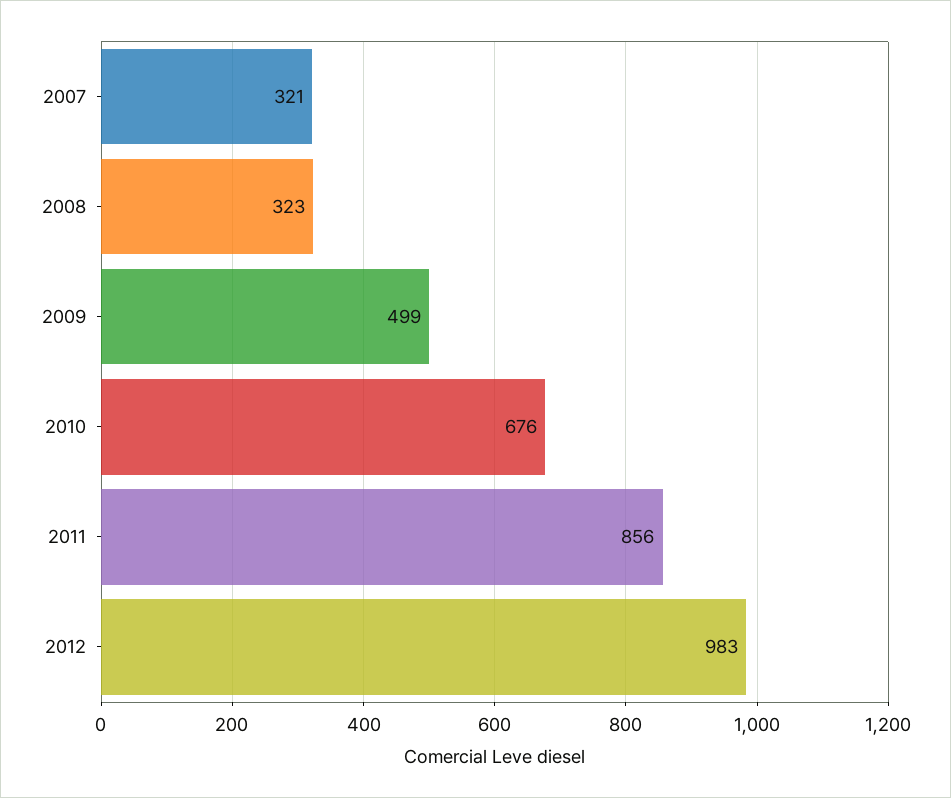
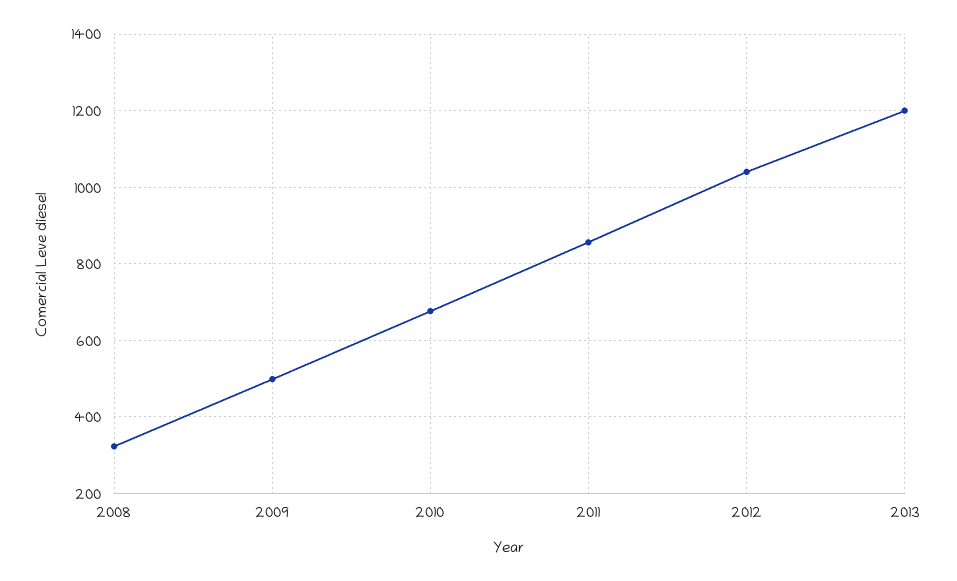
2007: 321 -> none
2012: 983 -> 1040
2013: none -> 1200

